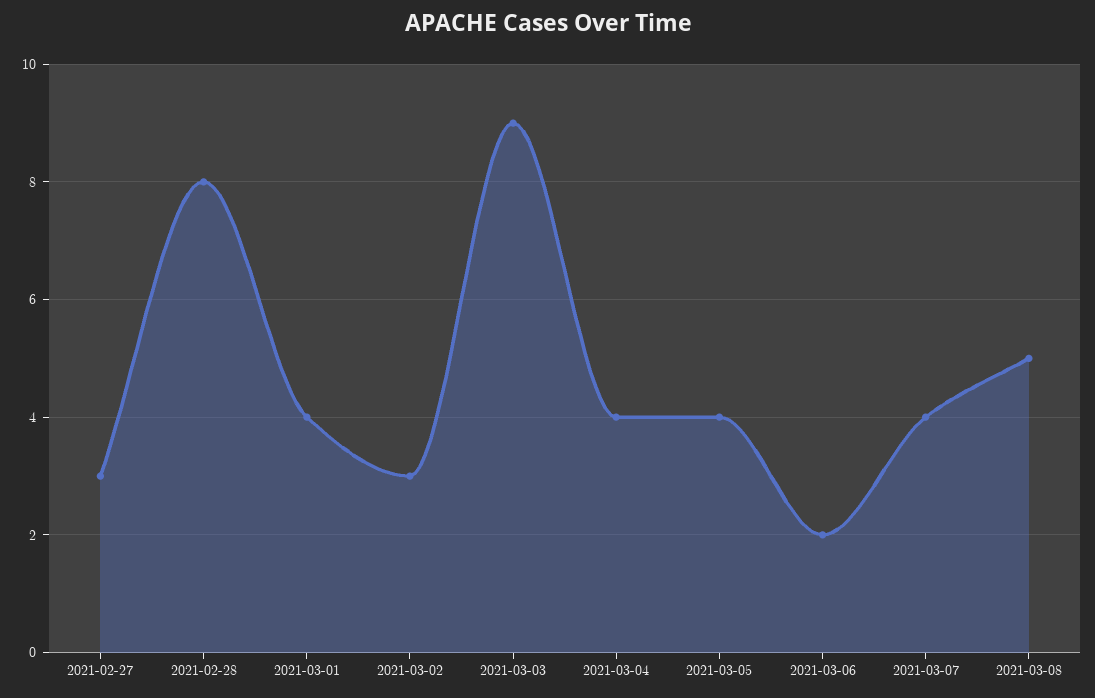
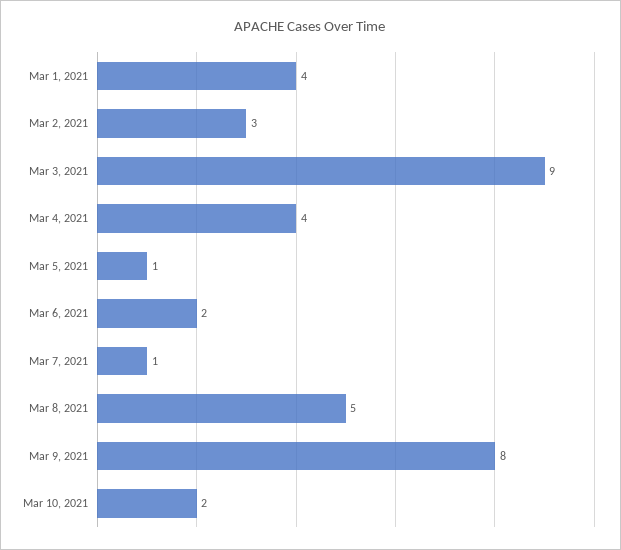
2021-02-27: 3 -> none
2021-02-28: 8 -> none
2021-03-05: 4 -> 1
2021-03-07: 4 -> 1
Mar 9, 2021: none -> 8
Mar 10, 2021: none -> 2

